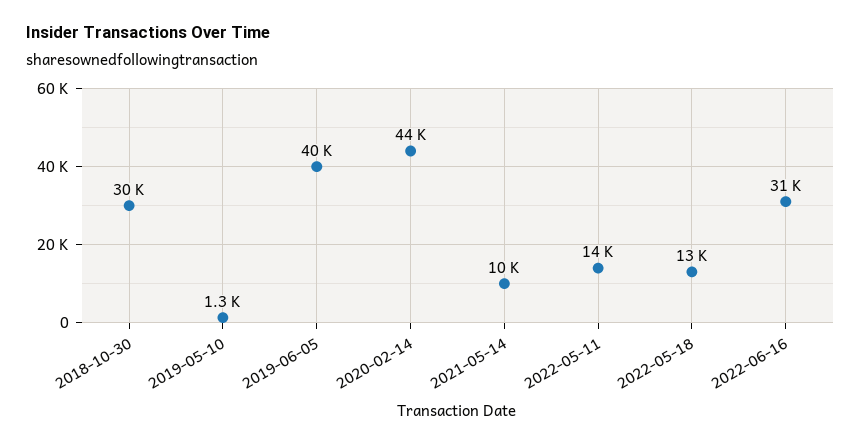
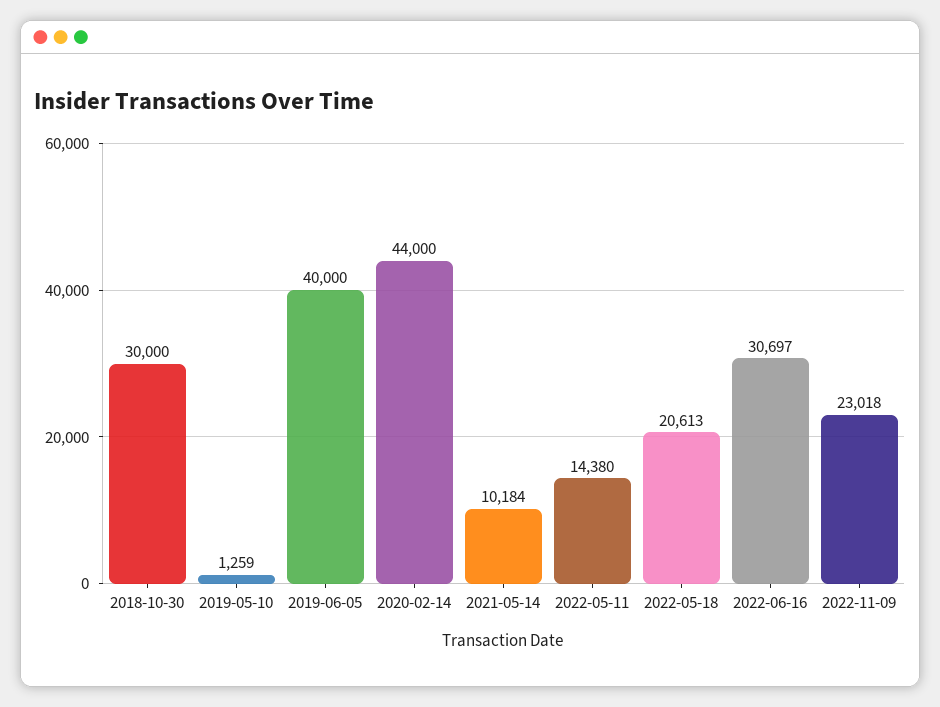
2022-05-18: 13000 -> 20613
2022-11-09: none -> 23018

